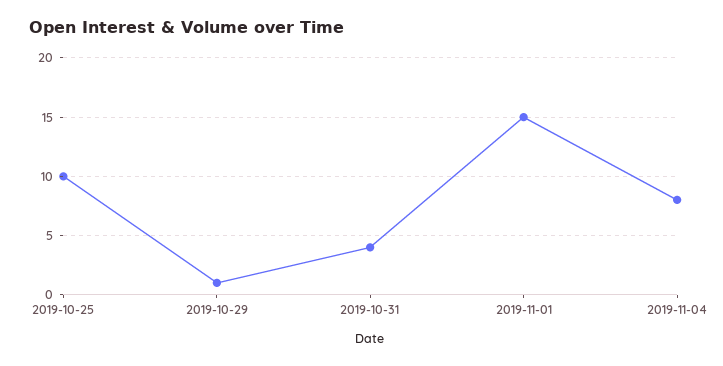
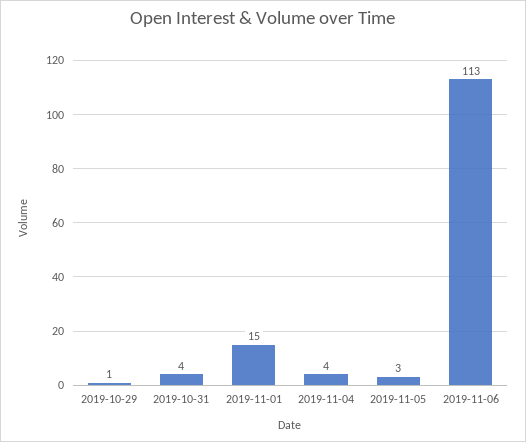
2019-10-25: 10 -> none
2019-11-04: 8 -> 4
2019-11-05: none -> 3
2019-11-06: none -> 113

